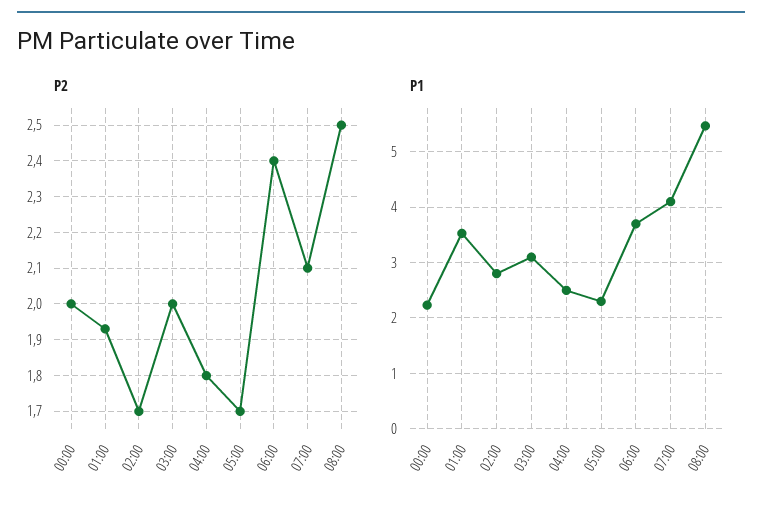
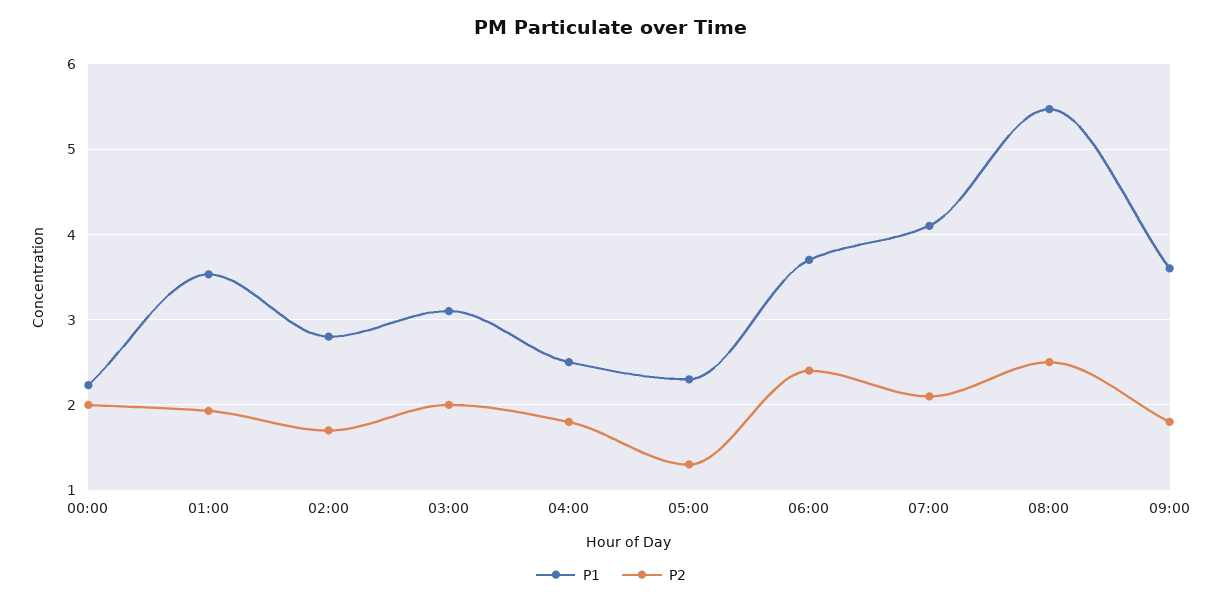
P2, 05:00: 1.7 -> 1.3
P1, 09:00: none -> 3.6
P2, 09:00: none -> 1.8

